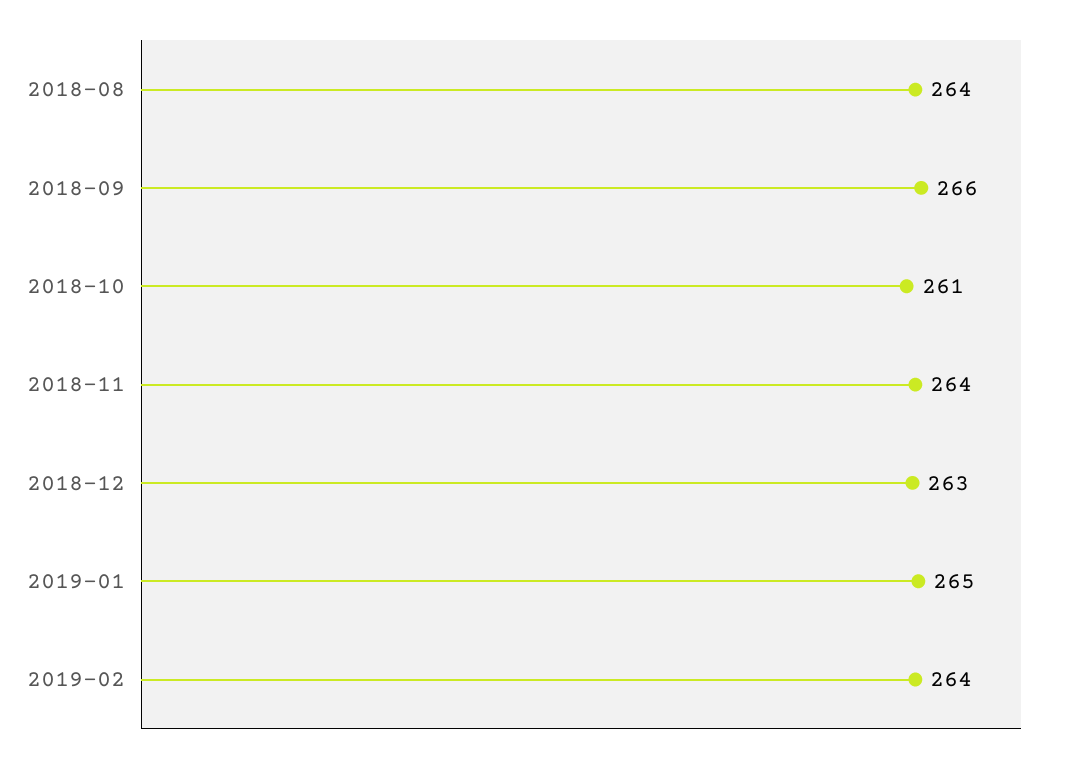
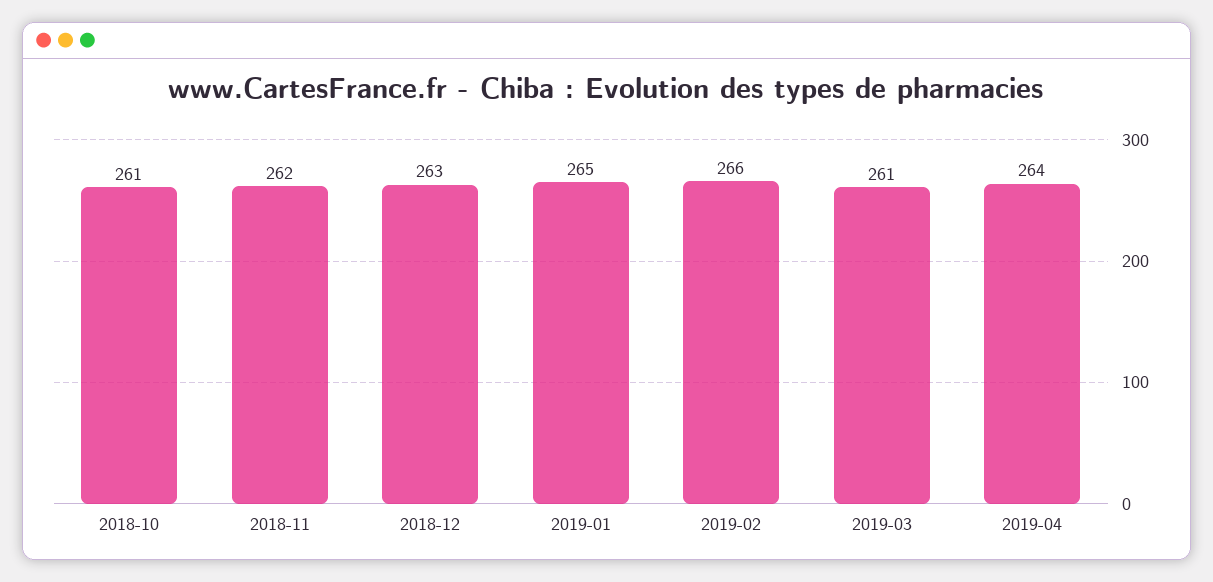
2018-08: 264 -> none
2018-09: 266 -> none
2018-11: 264 -> 262
2019-02: 264 -> 266
2019-03: none -> 261
2019-04: none -> 264

